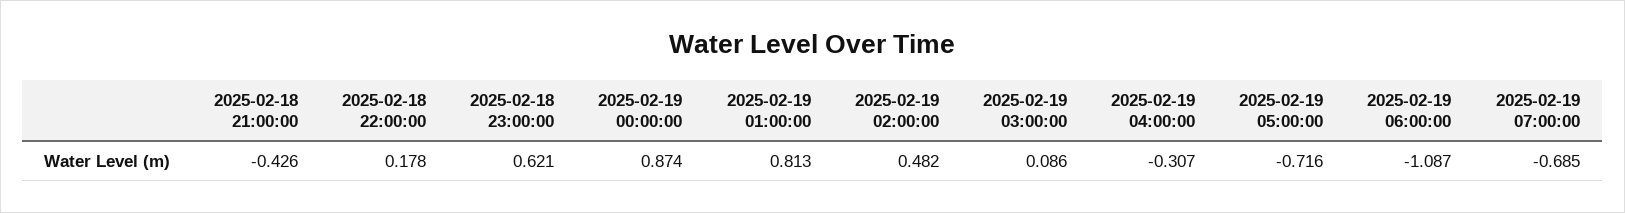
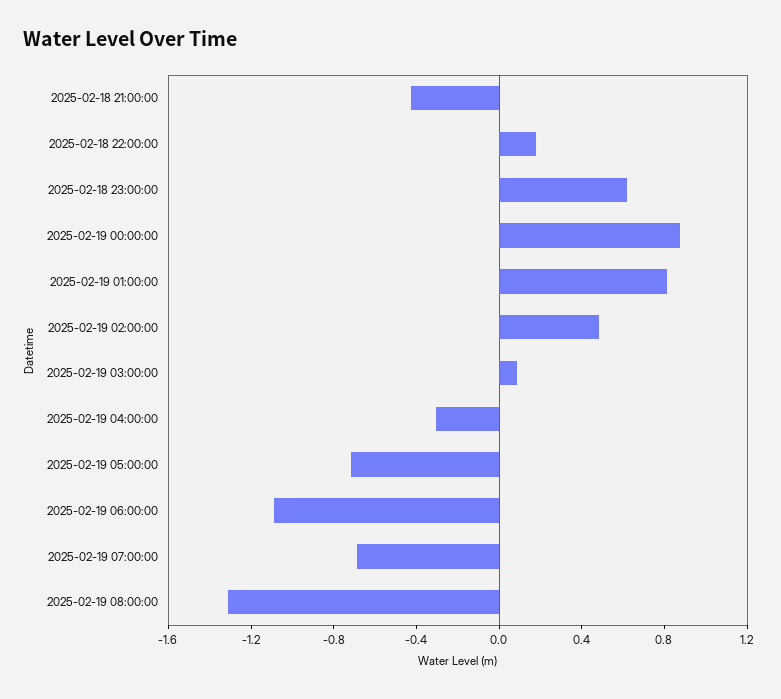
2025-02-19 08:00:00: none -> -1.3

